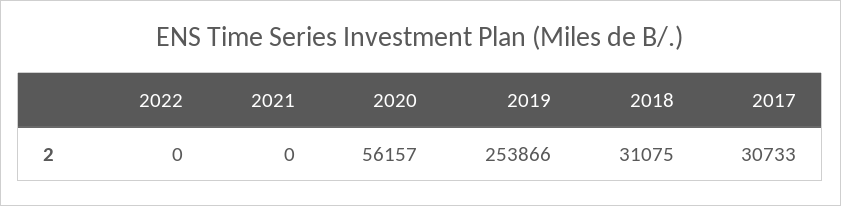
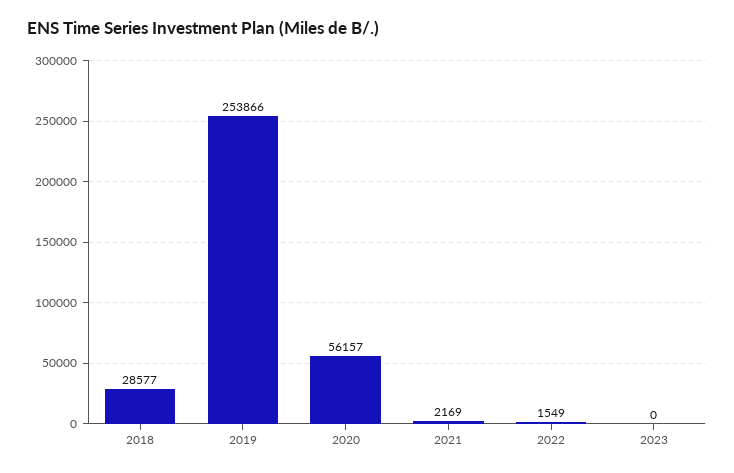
2022: 0 -> 1549
2021: 0 -> 2169
2018: 31075 -> 28577
2017: 30733 -> none
2023: none -> 0

